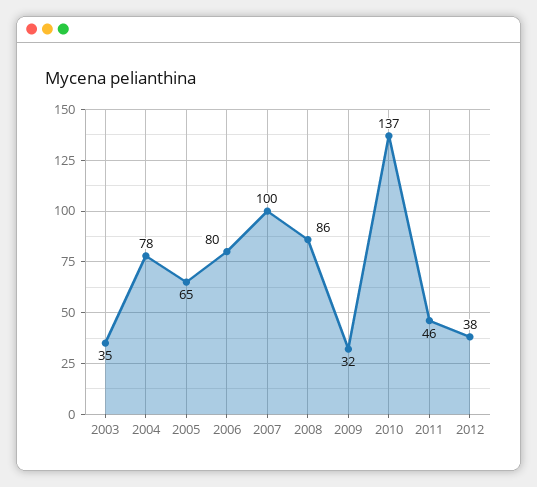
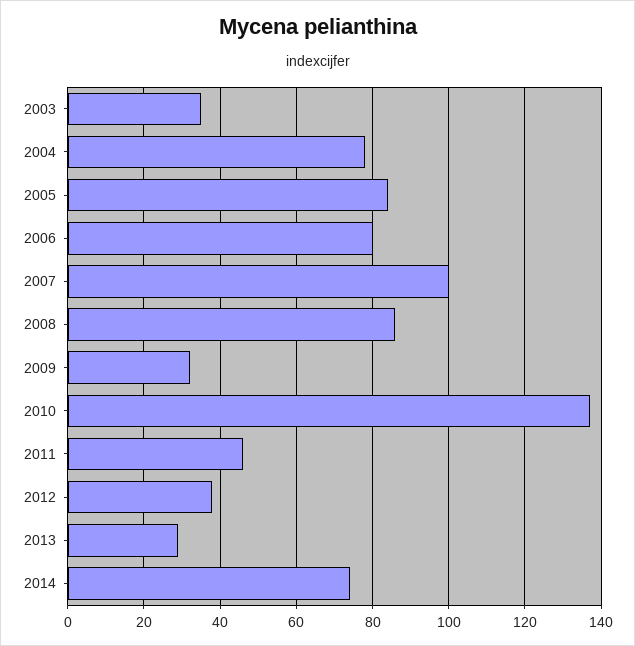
2005: 65 -> 85
2013: none -> 30
2014: none -> 75

